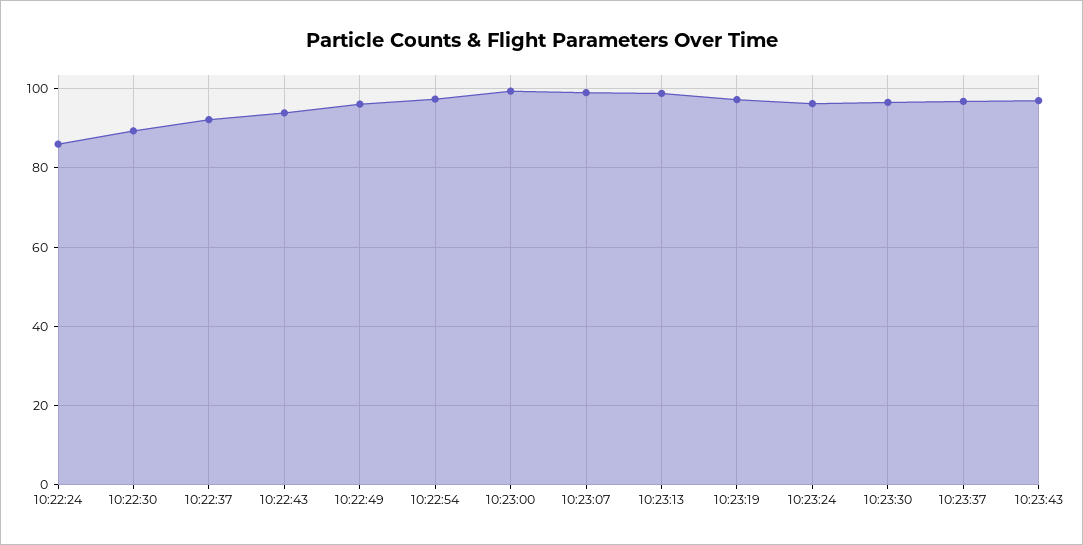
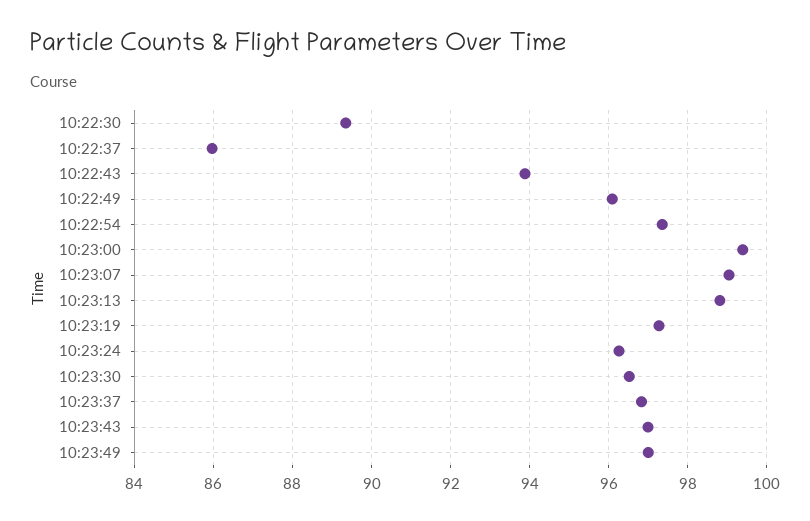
10:22:24: 86 -> none
10:22:37: 92 -> 86
10:23:49: none -> 97

